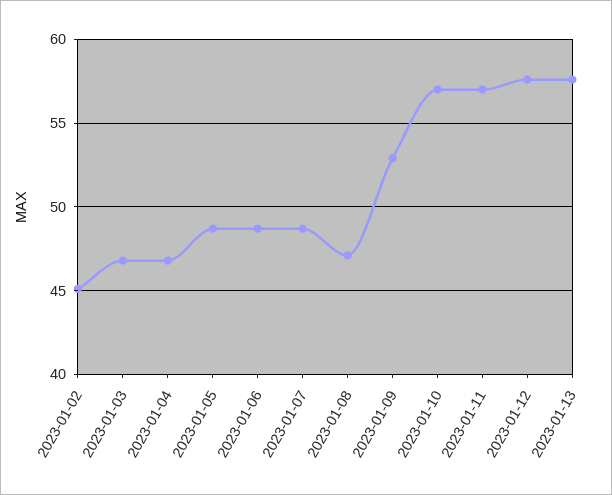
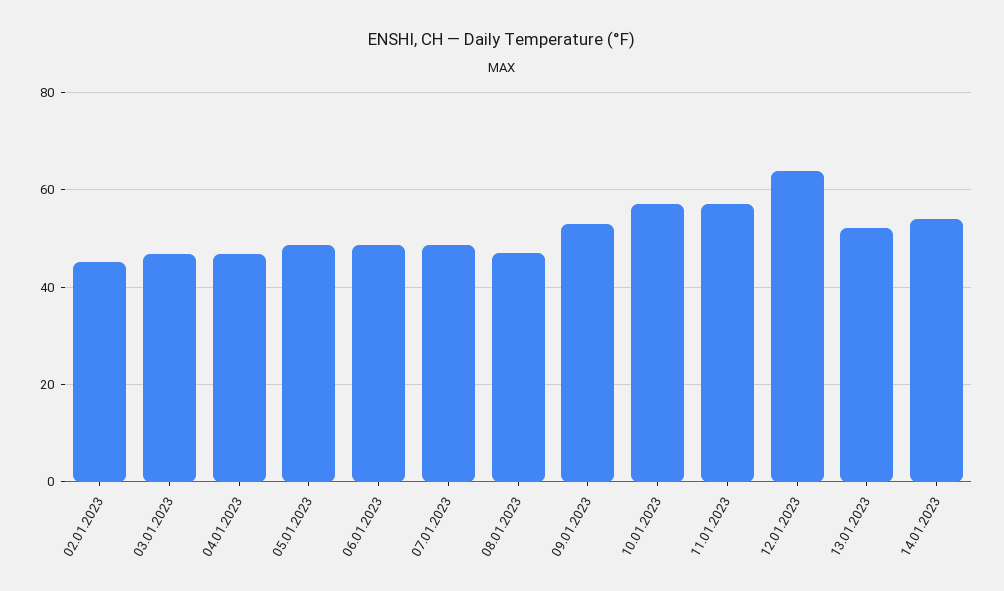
2023-01-12: 57.5 -> 64
2023-01-13: 57.5 -> 52
14.01.2023: none -> 54

